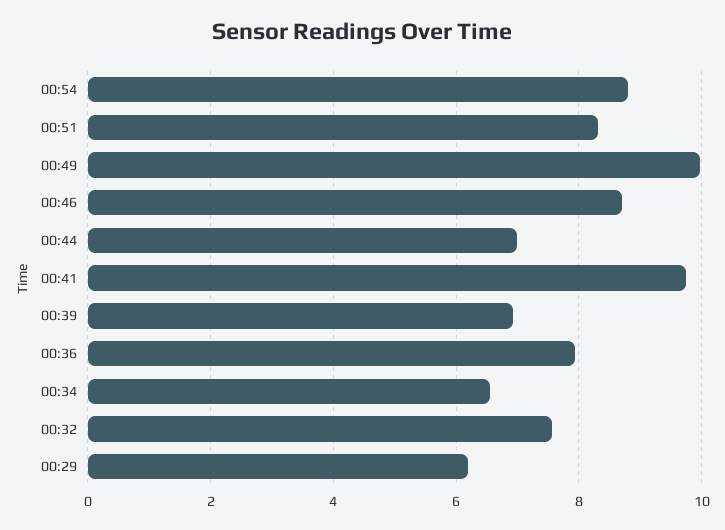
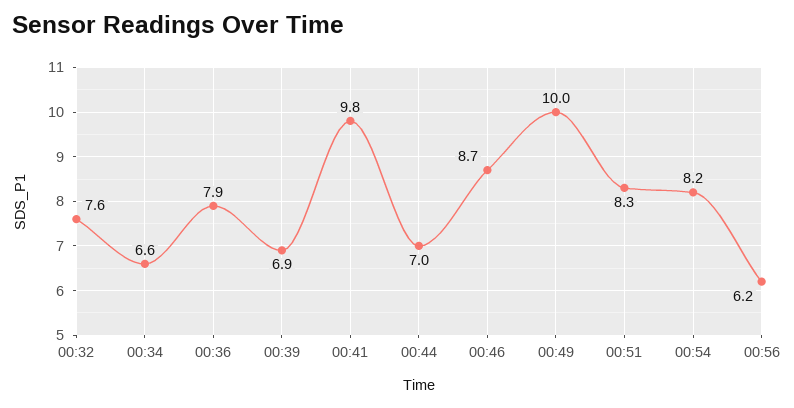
00:54: 8.8 -> 8.2
00:29: 6.2 -> none
00:56: none -> 6.2

